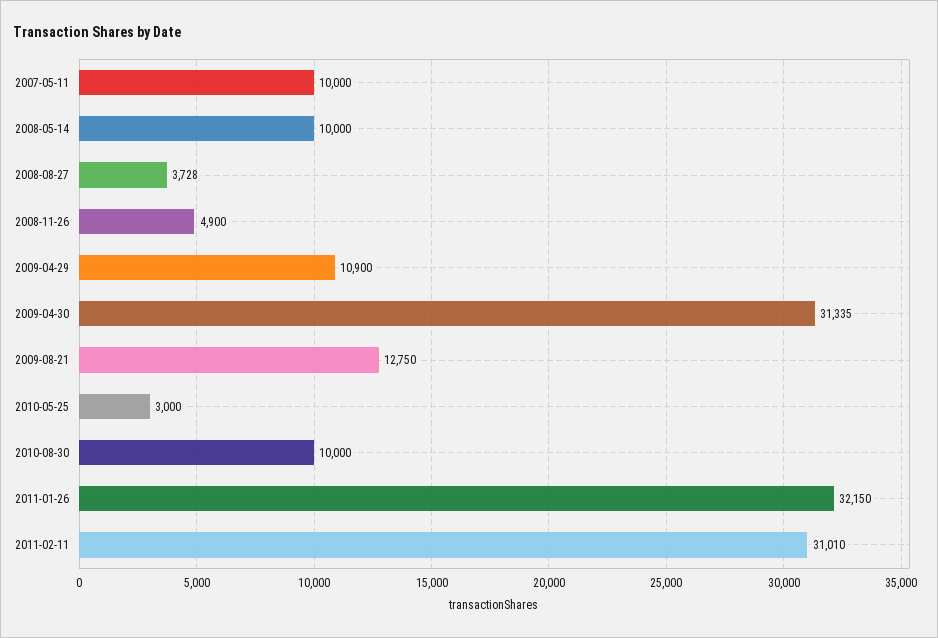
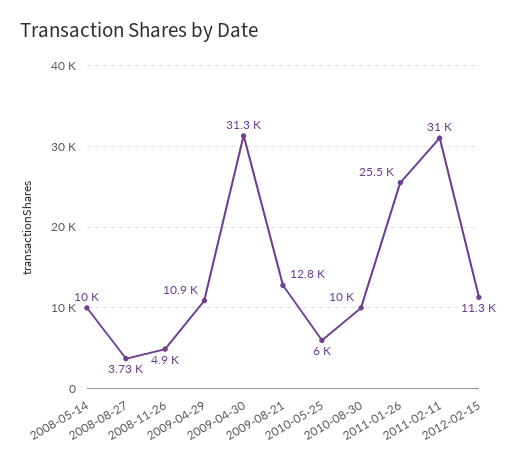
2007-05-11: 10000 -> none
2010-05-25: 3000 -> 6000
2011-01-26: 32150 -> 25500
2012-02-15: none -> 11300

